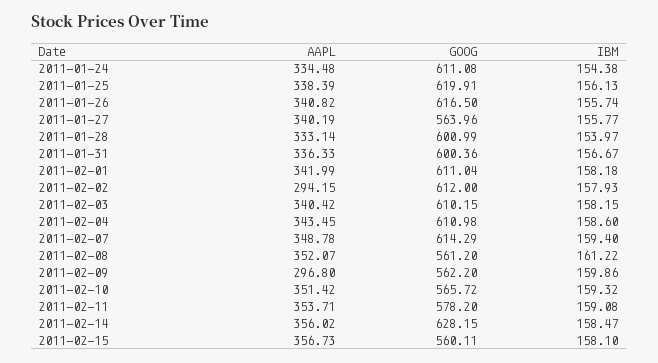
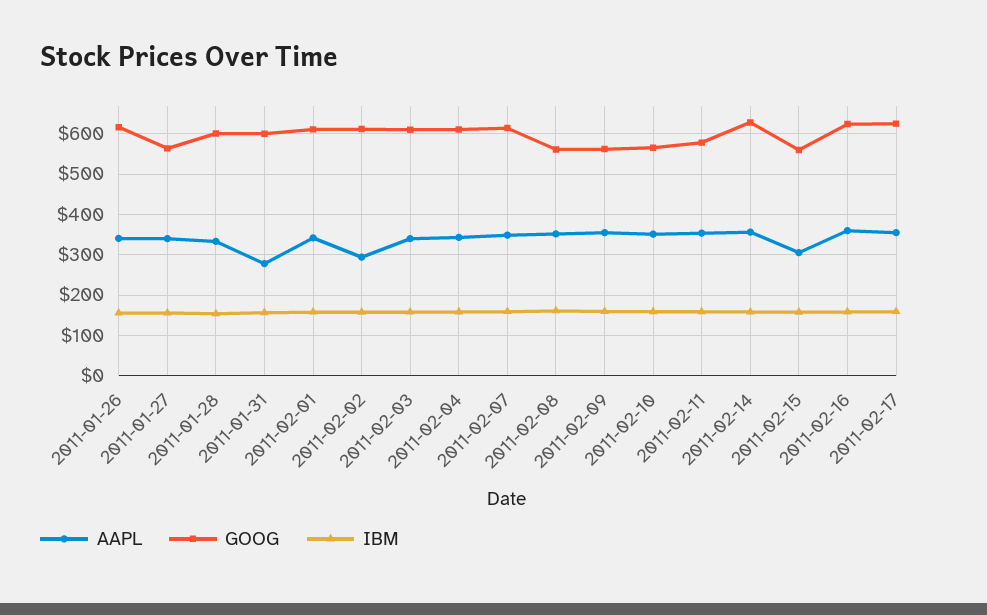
AAPL, 2011-01-24: 334.48 -> none
GOOG, 2011-01-24: 611.08 -> none
IBM, 2011-01-24: 154.38 -> none
AAPL, 2011-01-25: 338.39 -> none
GOOG, 2011-01-25: 619.91 -> none
IBM, 2011-01-25: 156.13 -> none
AAPL, 2011-01-31: 336.33 -> 280
AAPL, 2011-02-09: 296.8 -> 360
AAPL, 2011-02-15: 356.73 -> 300
AAPL, 2011-02-16: none -> 360
GOOG, 2011-02-16: none -> 620
IBM, 2011-02-16: none -> 160
AAPL, 2011-02-17: none -> 360
GOOG, 2011-02-17: none -> 620
IBM, 2011-02-17: none -> 160

